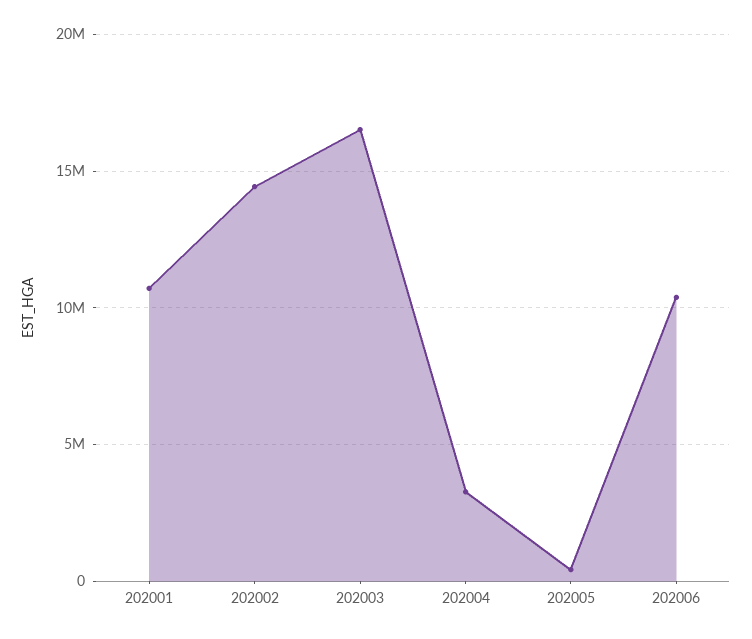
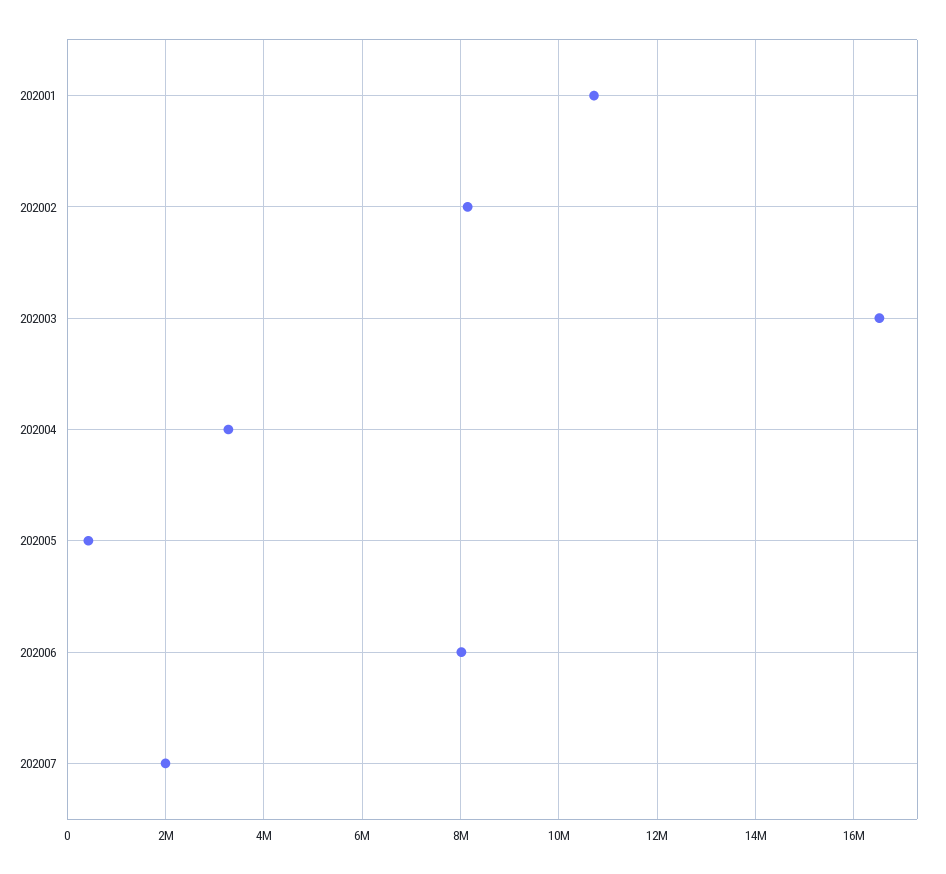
202002: 14500000 -> 8200000
202006: 10500000 -> 8000000
202007: none -> 2000000

